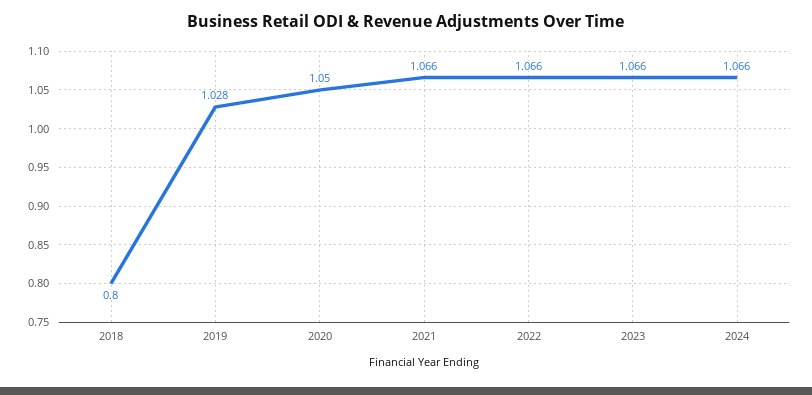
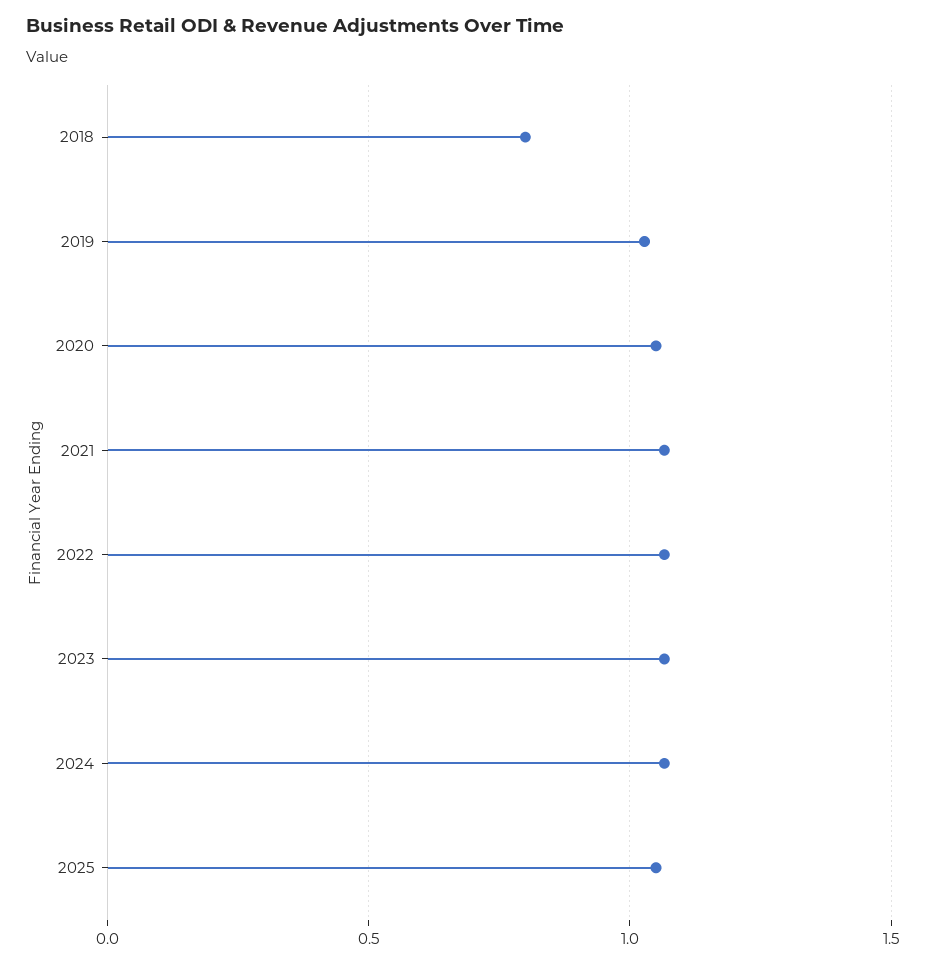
2025: none -> 1.05

